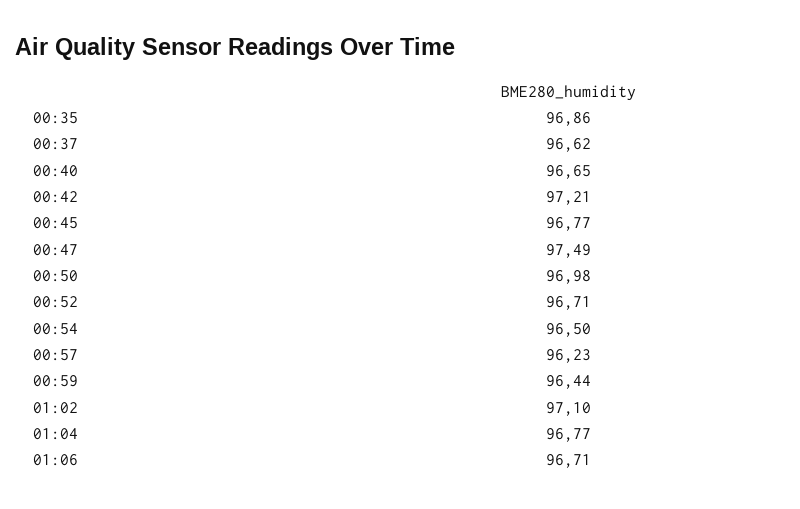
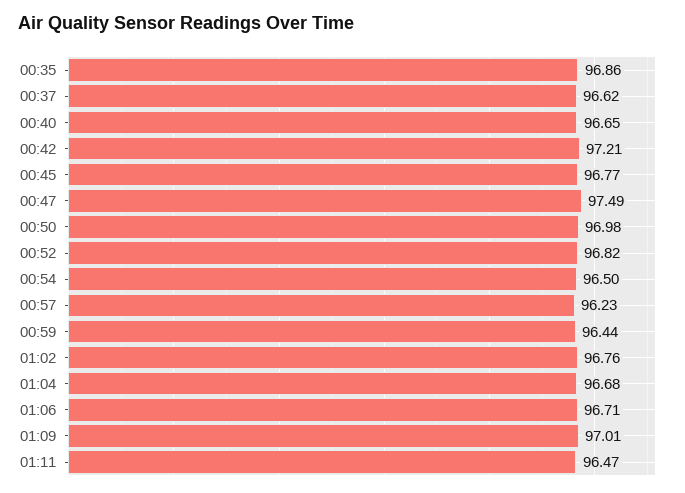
00:52: 96.71 -> 96.82
01:02: 97.1 -> 96.76
01:04: 96.77 -> 96.68
01:09: none -> 97.01
01:11: none -> 96.47

